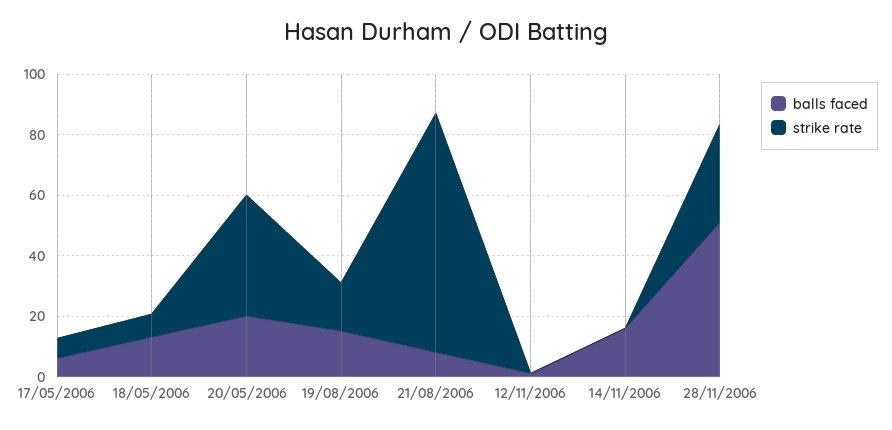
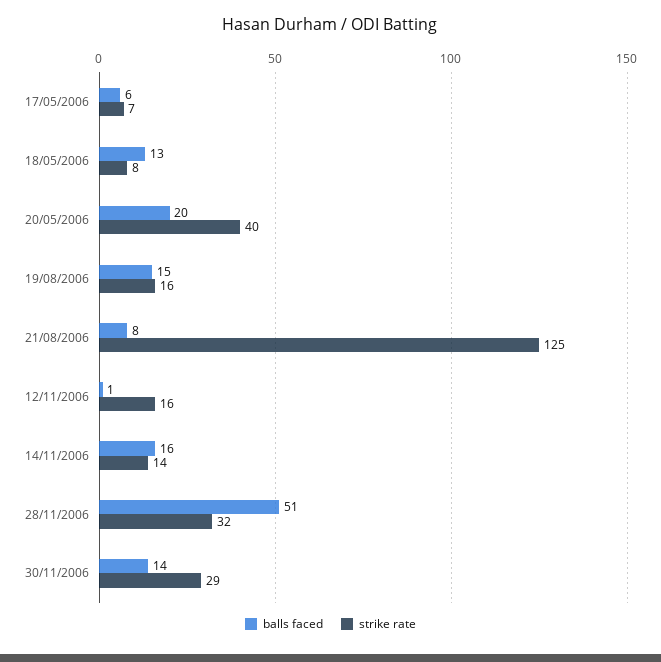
strike rate, 21/08/2006: 80 -> 125
strike rate, 12/11/2006: 0 -> 16
strike rate, 14/11/2006: 0 -> 14
balls faced, 30/11/2006: none -> 14
strike rate, 30/11/2006: none -> 29

